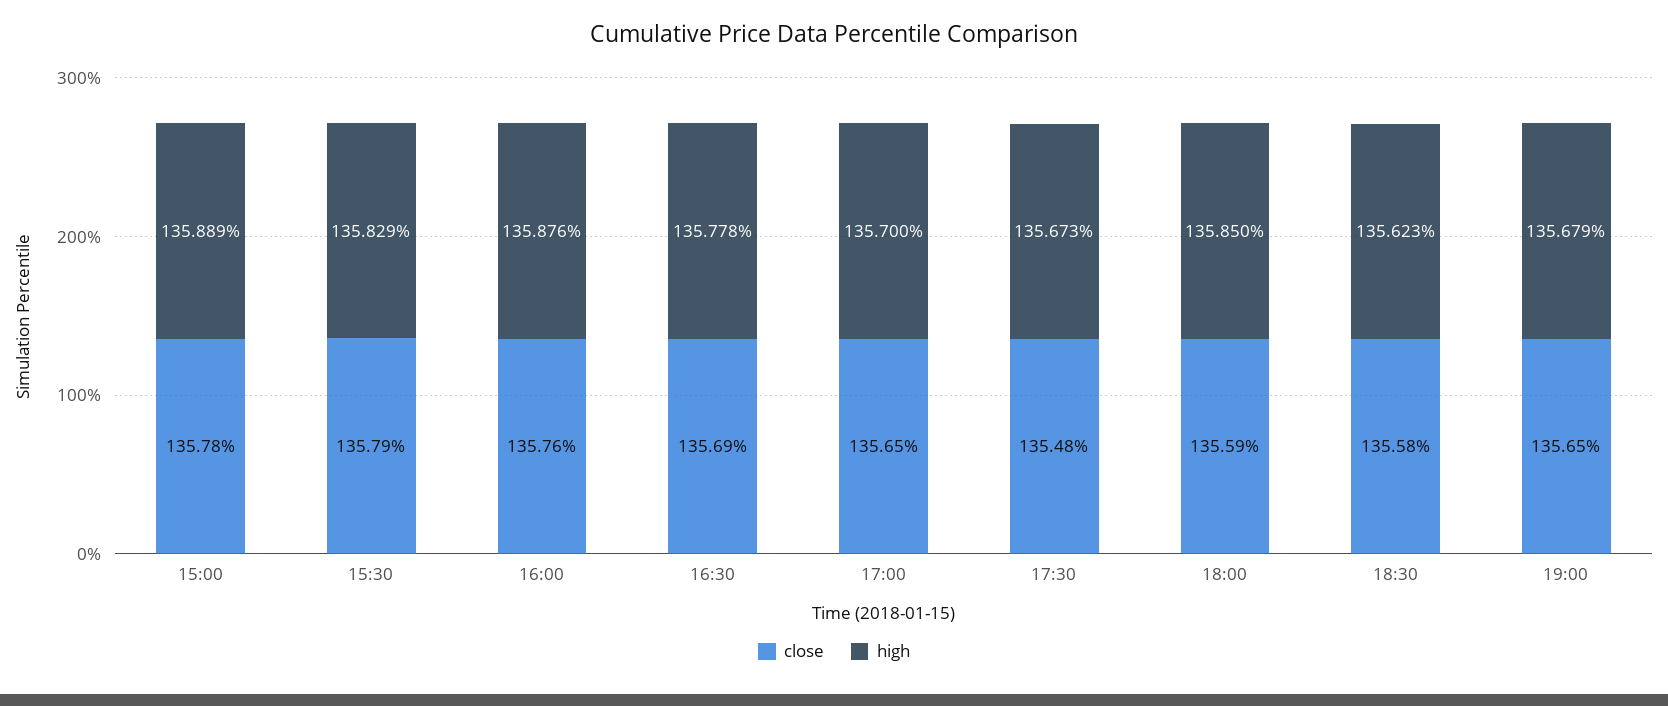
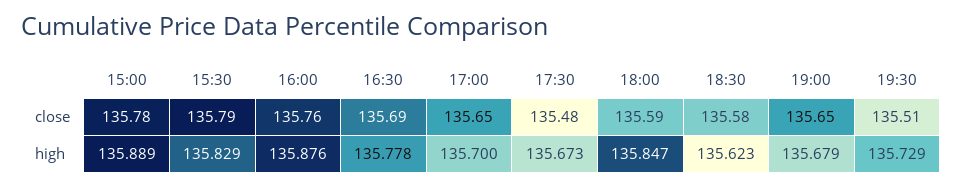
high, 18:00: 135.85 -> 135.847
close, 19:30: none -> 135.51
high, 19:30: none -> 135.729

